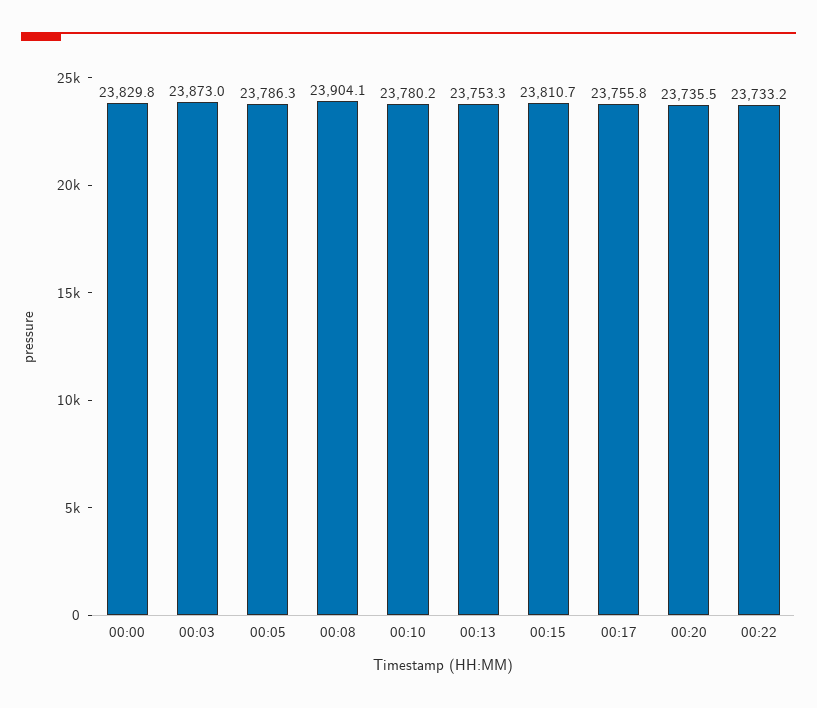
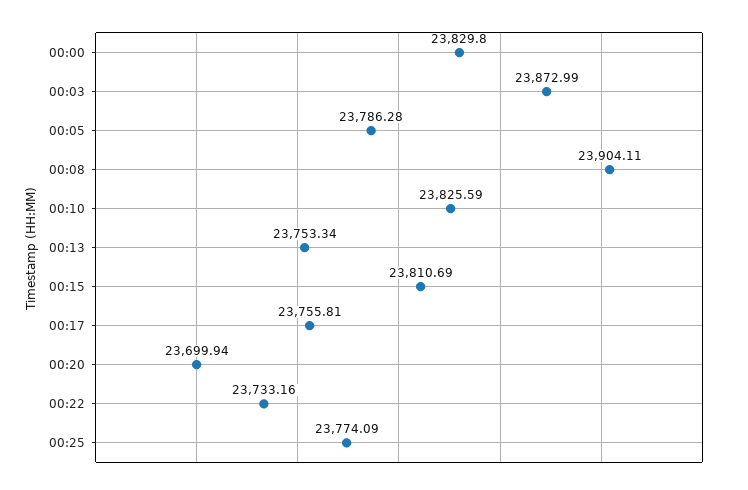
00:10: 23780.2 -> 23825.59
00:20: 23735.5 -> 23699.94
00:25: none -> 23774.09

